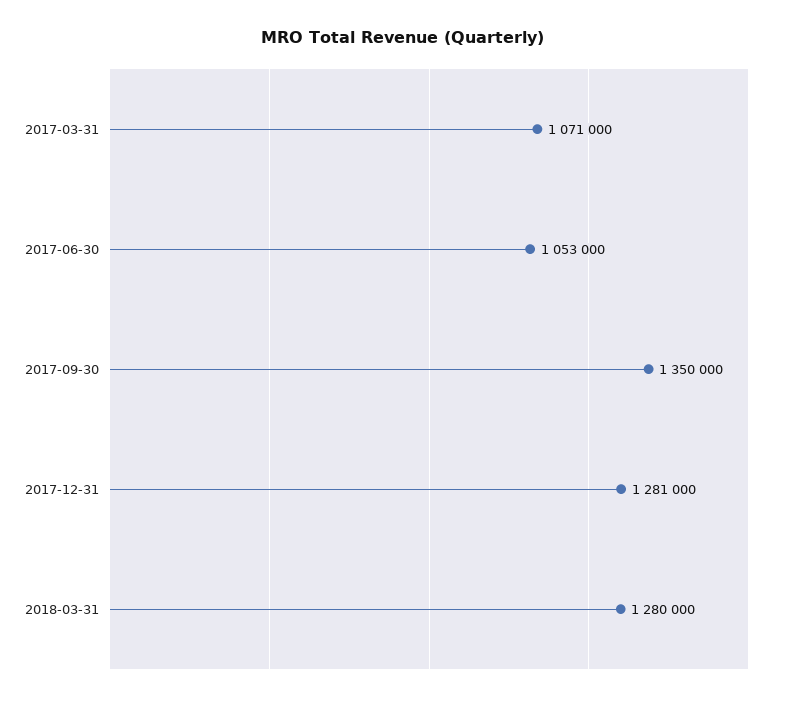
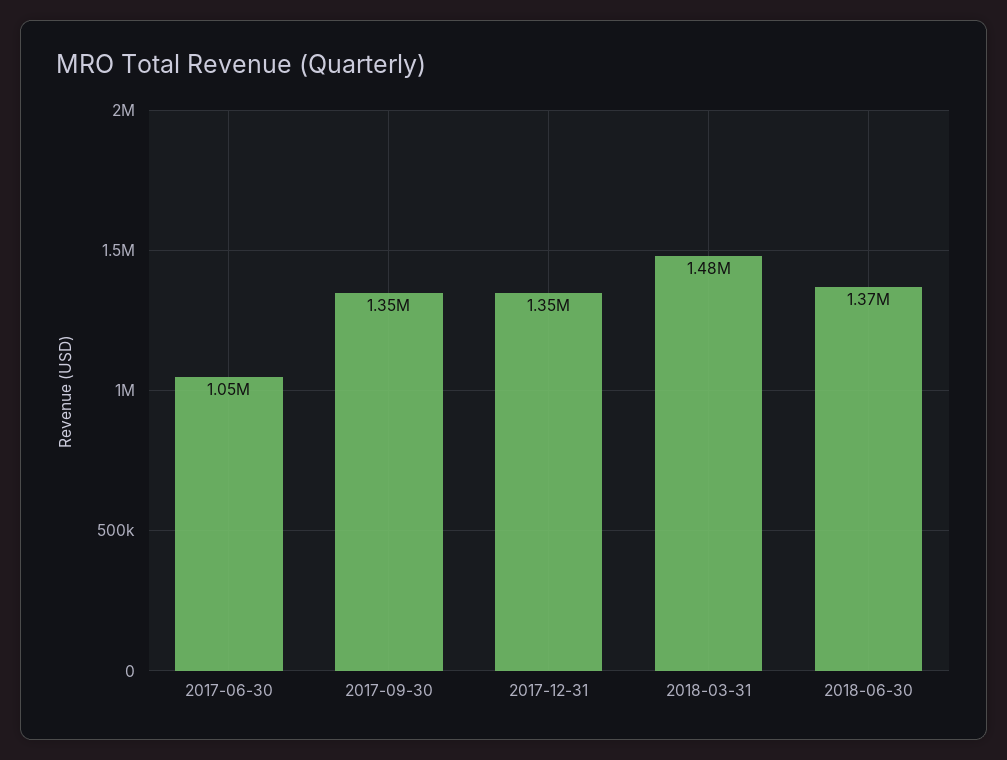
2017-03-31: 1071000 -> none
2017-12-31: 1281000 -> 1350000
2018-03-31: 1280000 -> 1480000
2018-06-30: none -> 1370000

